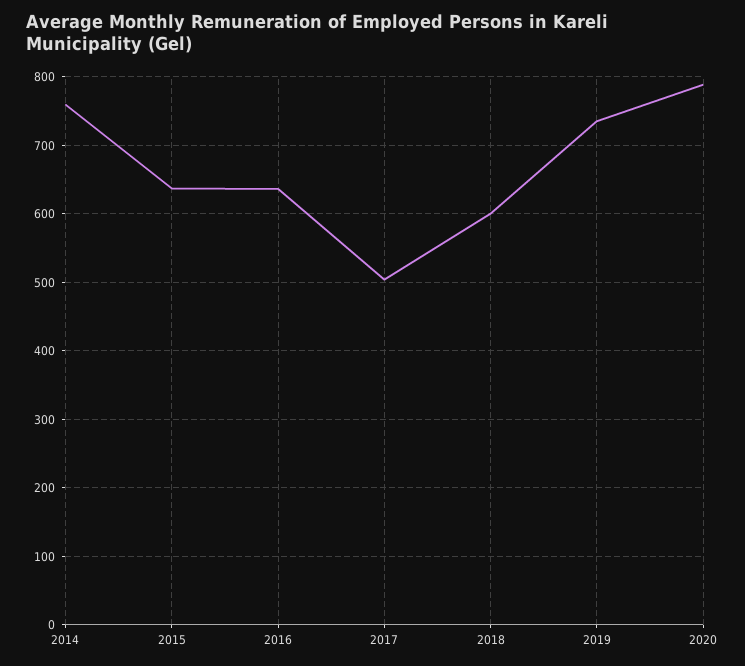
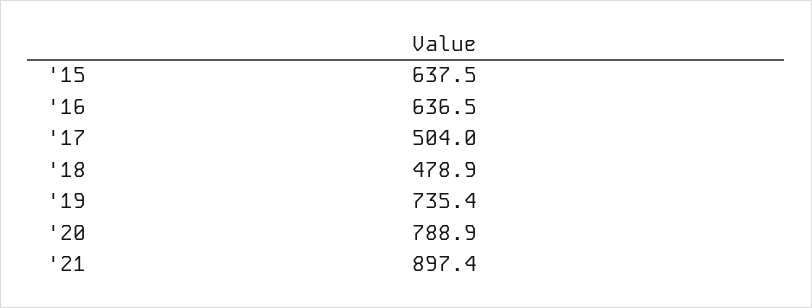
2014: 760 -> none
2018: 600 -> 478.9
'21: none -> 897.4

